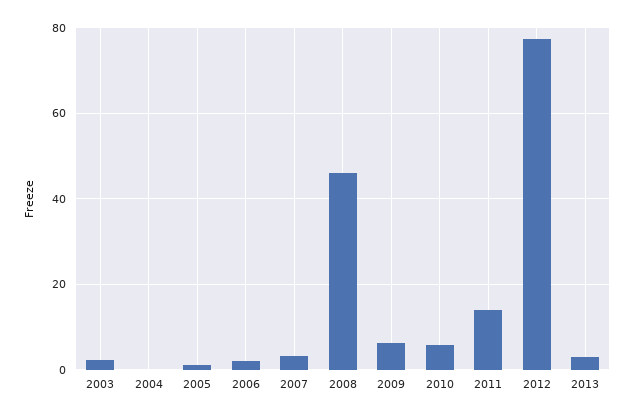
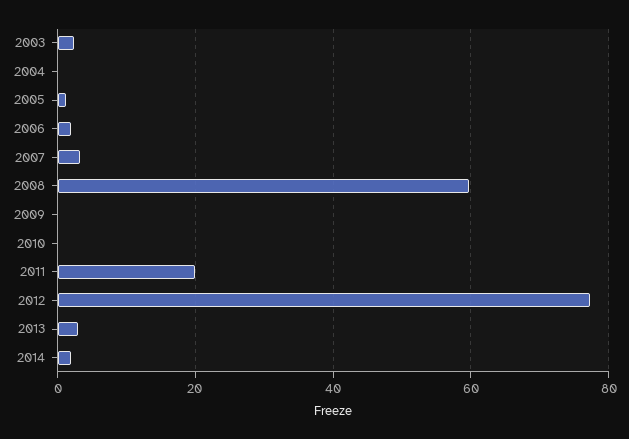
2008: 46 -> 60
2009: 6 -> 0
2010: 6 -> 0
2011: 14 -> 20
2014: none -> 2

